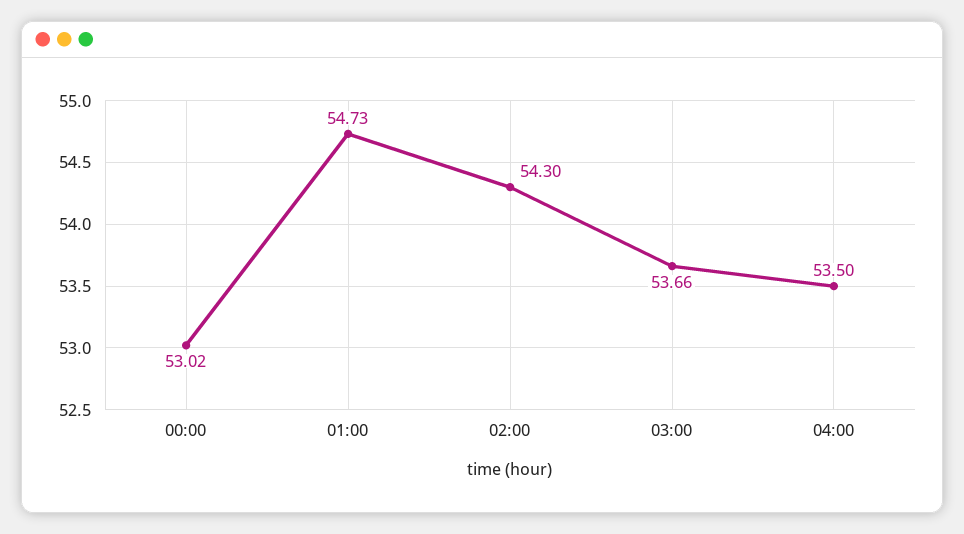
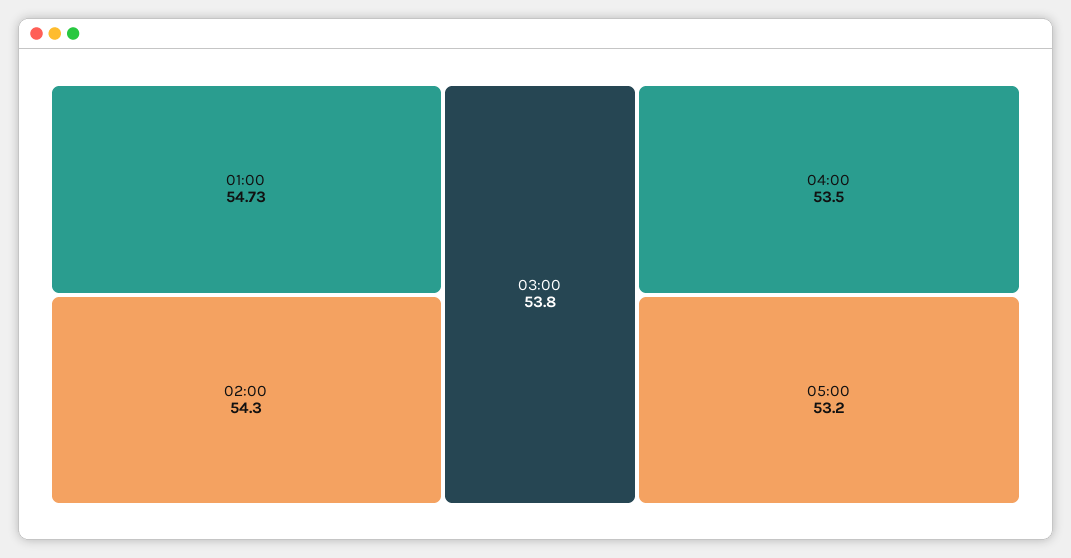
00:00: 53.02 -> none
03:00: 53.66 -> 53.8
05:00: none -> 53.2

